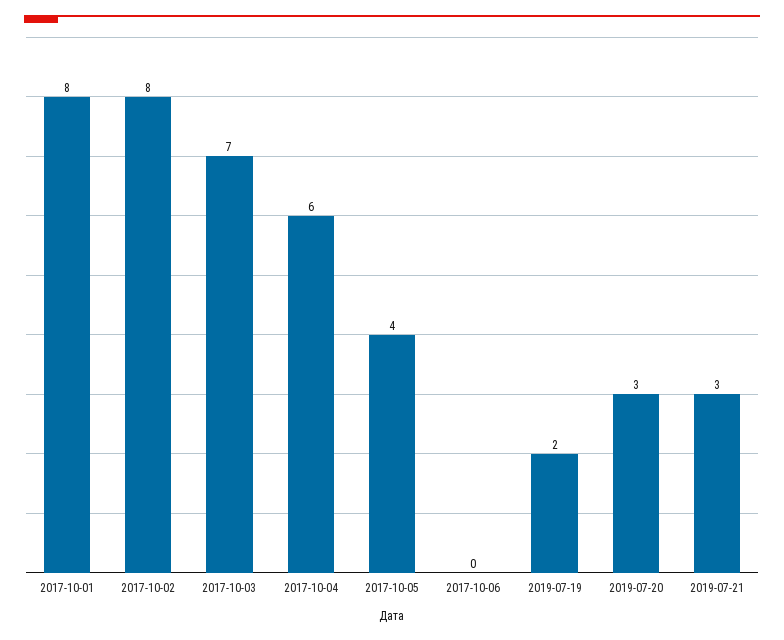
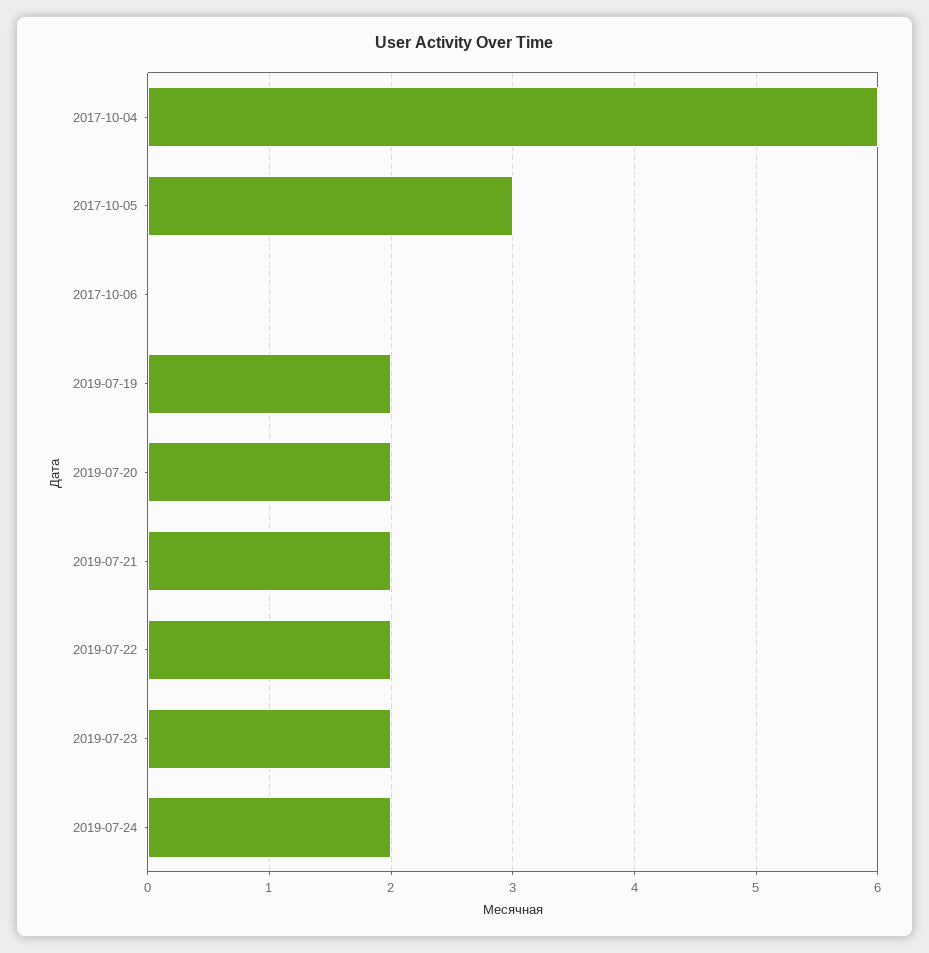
2017-10-01: 8 -> none
2017-10-02: 8 -> none
2017-10-03: 7 -> none
2017-10-05: 4 -> 3
2019-07-20: 3 -> 2
2019-07-21: 3 -> 2
2019-07-22: none -> 2
2019-07-23: none -> 2
2019-07-24: none -> 2

